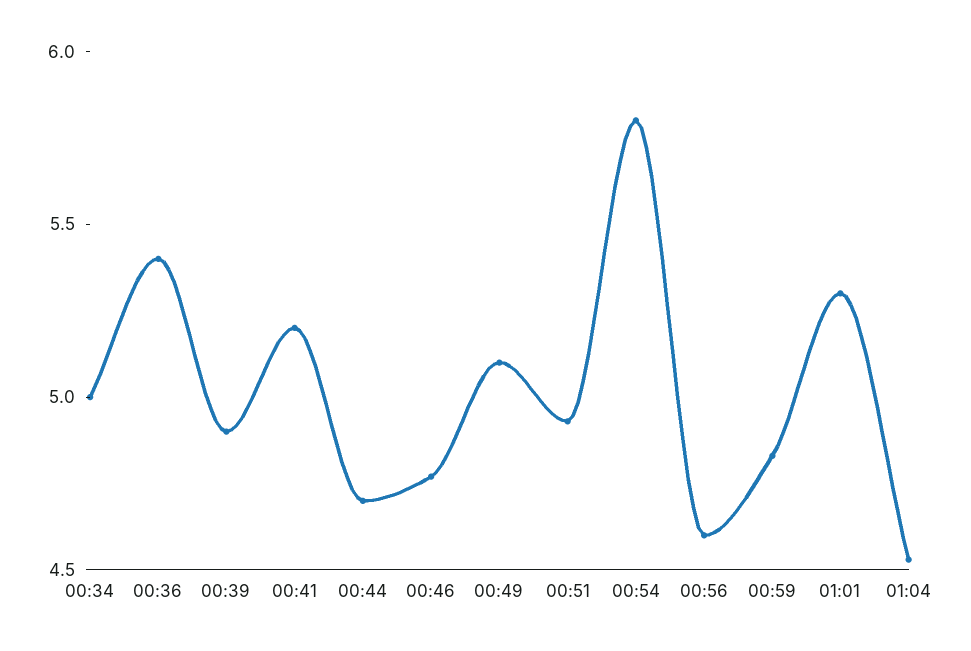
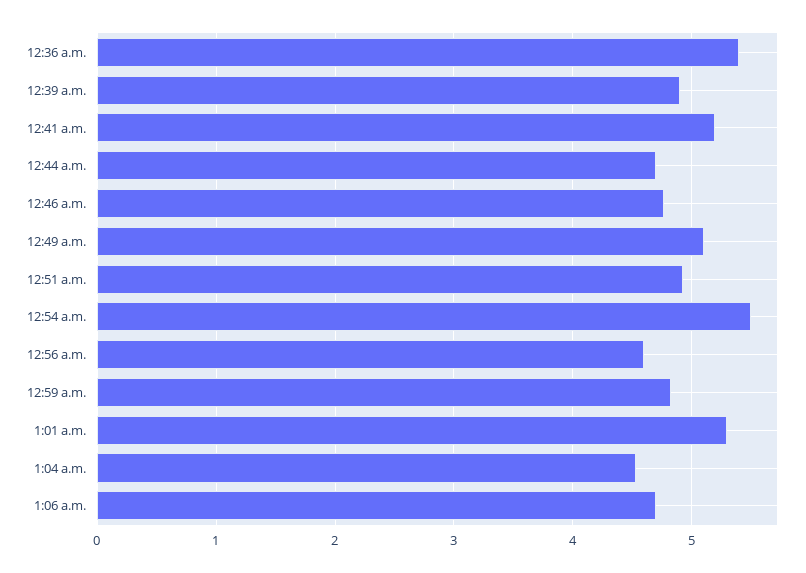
00:34: 5 -> none
00:54: 5.8 -> 5.5
1:06 a.m.: none -> 4.7

